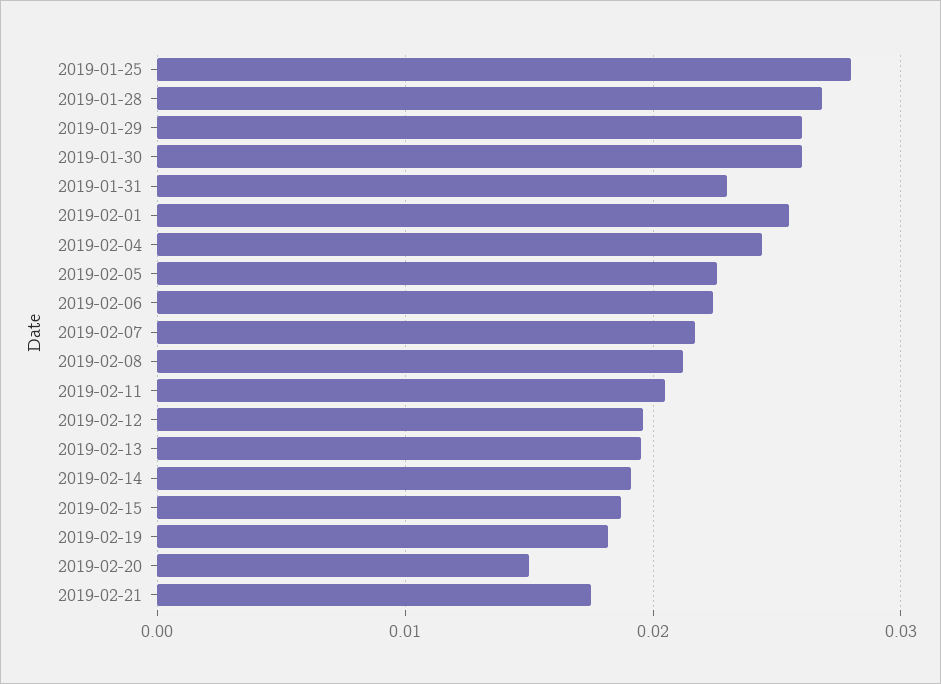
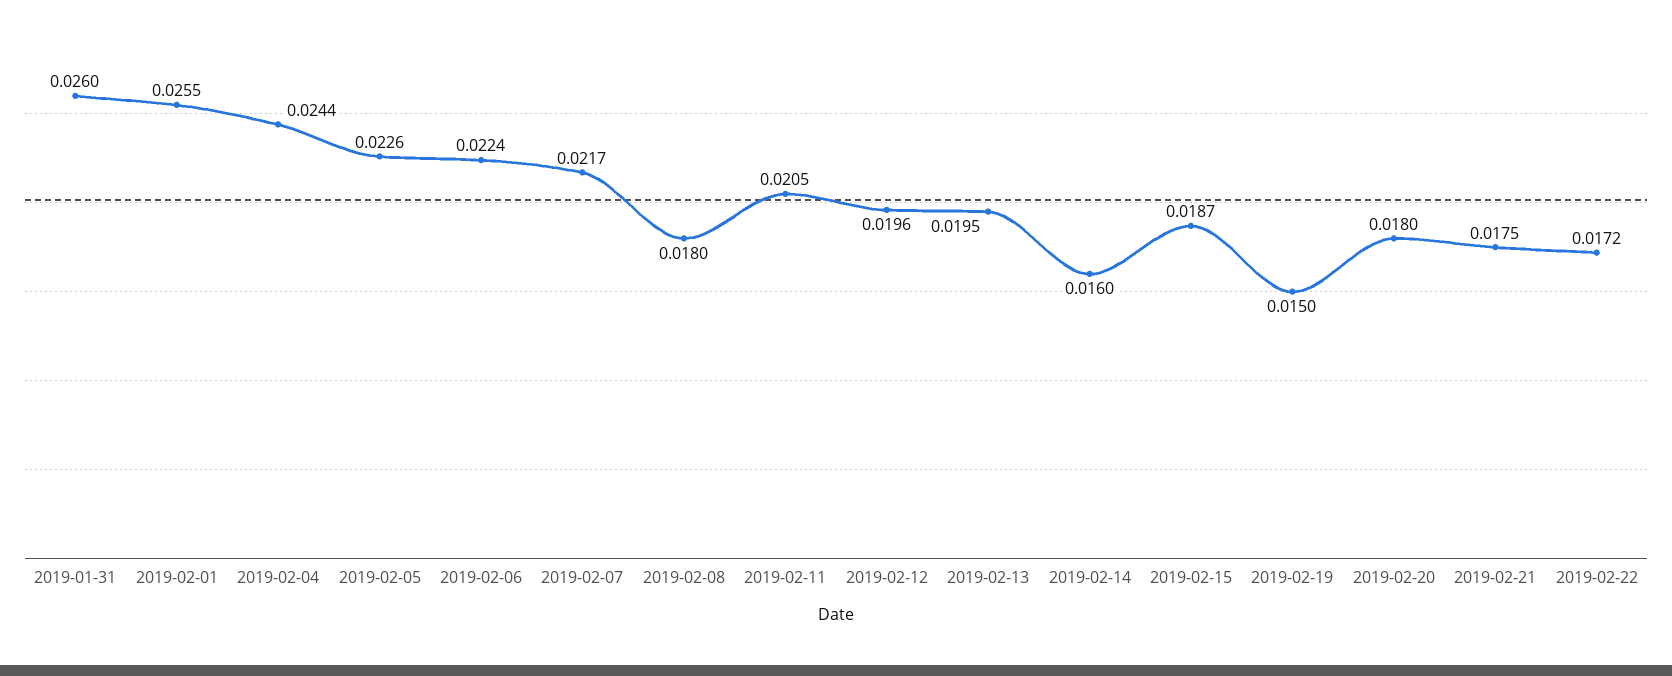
2019-01-25: 0.028 -> none
2019-01-28: 0.027 -> none
2019-01-29: 0.026 -> none
2019-01-30: 0.026 -> none
2019-01-31: 0.023 -> 0.026
2019-02-08: 0.021 -> 0.018
2019-02-14: 0.019 -> 0.016
2019-02-19: 0.018 -> 0.015
2019-02-20: 0.015 -> 0.018
2019-02-22: none -> 0.0172

